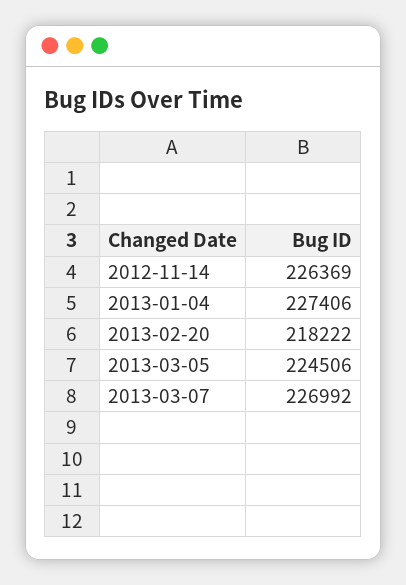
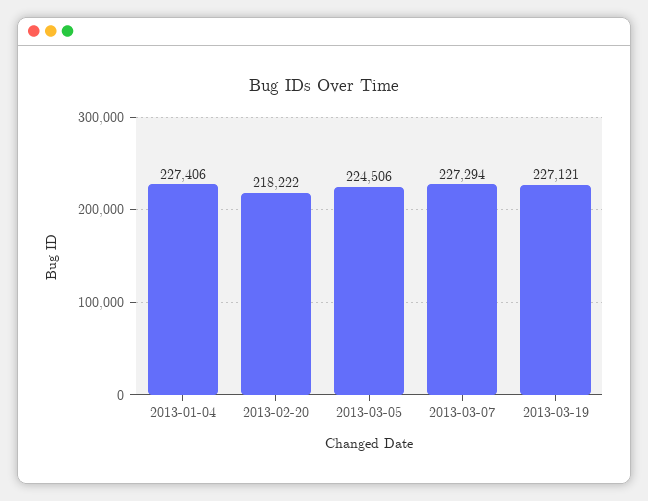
2012-11-14: 226369 -> none
2013-03-07: 226992 -> 227294
2013-03-19: none -> 227121

